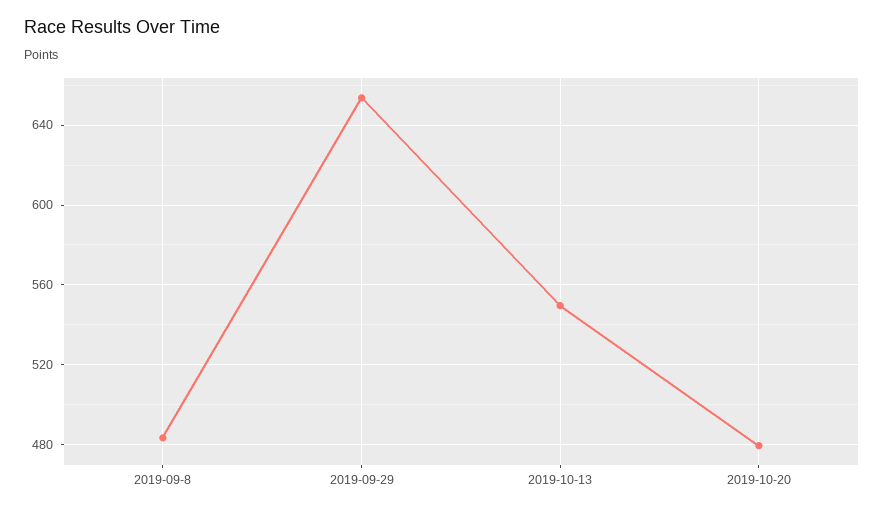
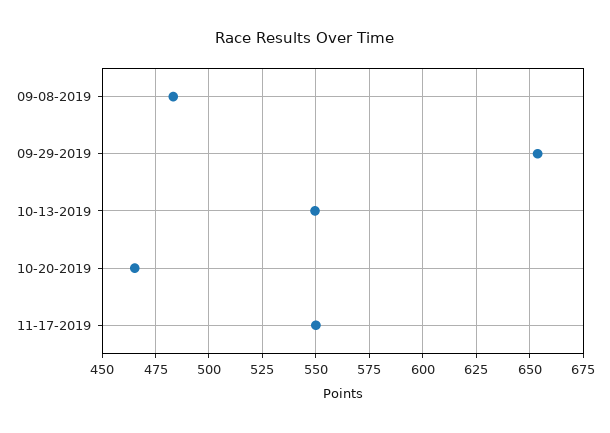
2019-10-20: 480 -> 465
11-17-2019: none -> 550

